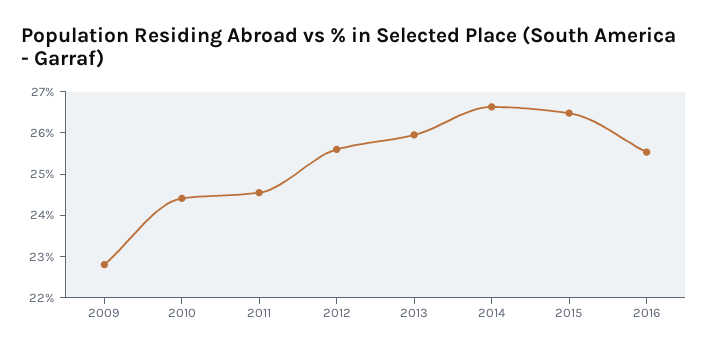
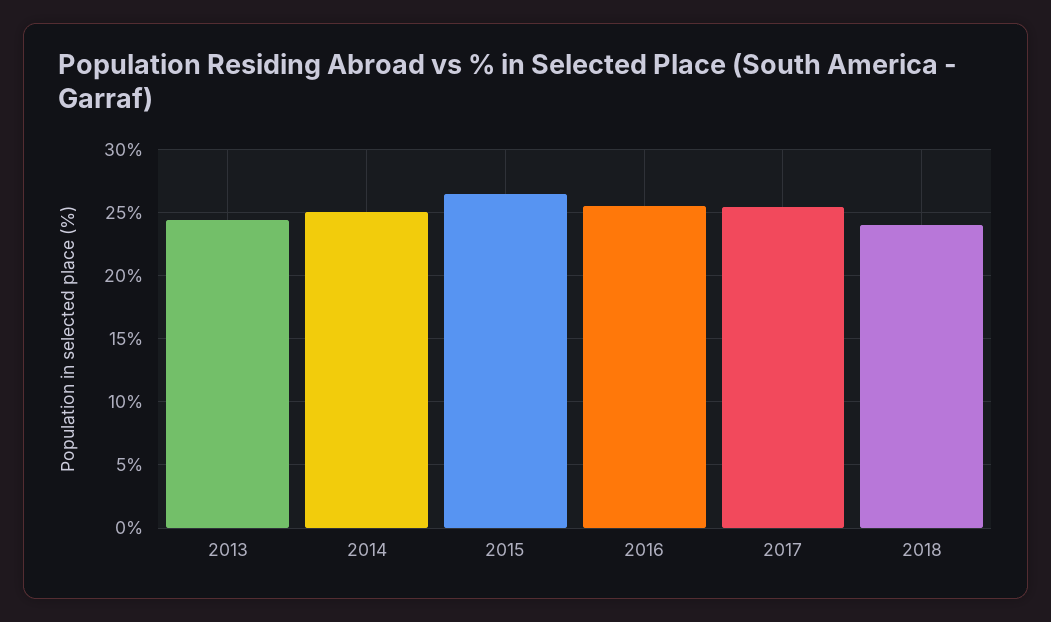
2009: 22.8 -> none
2010: 24.4 -> none
2011: 24.6 -> none
2012: 25.6 -> none
2013: 26 -> 24.5
2014: 26.6 -> 25
2017: none -> 25.5
2018: none -> 24

